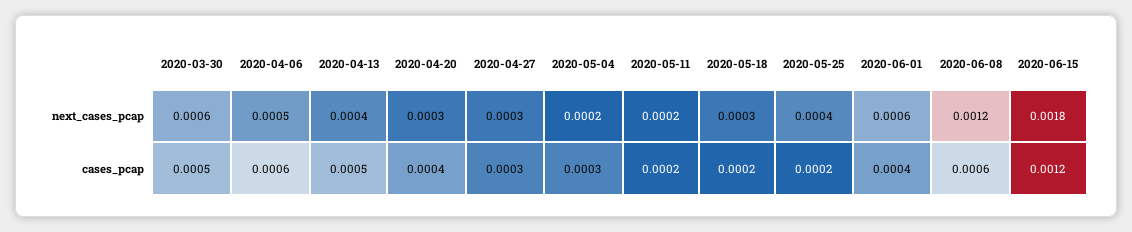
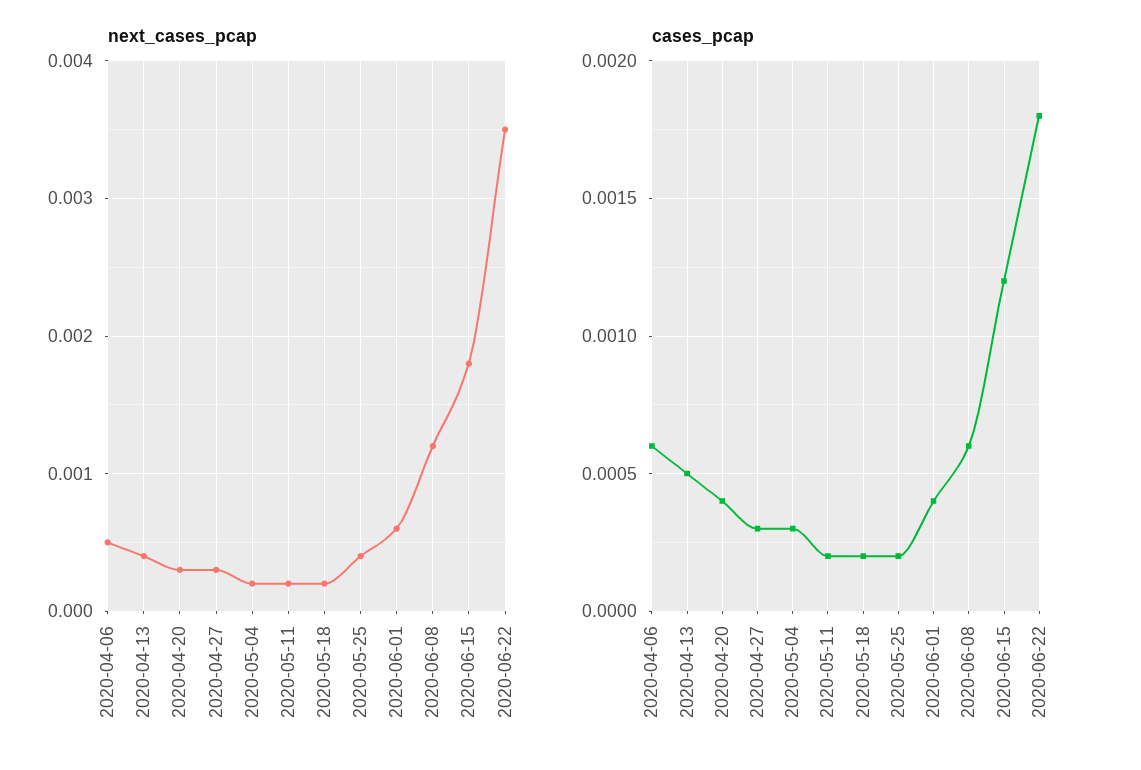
next_cases_pcap, 2020-03-30: 0.0006 -> none
next_cases_pcap, 2020-05-18: 0.0003 -> 0.0002
cases_pcap, 2020-03-30: 0.0005 -> none
next_cases_pcap, 2020-06-22: none -> 0.0035
cases_pcap, 2020-06-22: none -> 0.0018

